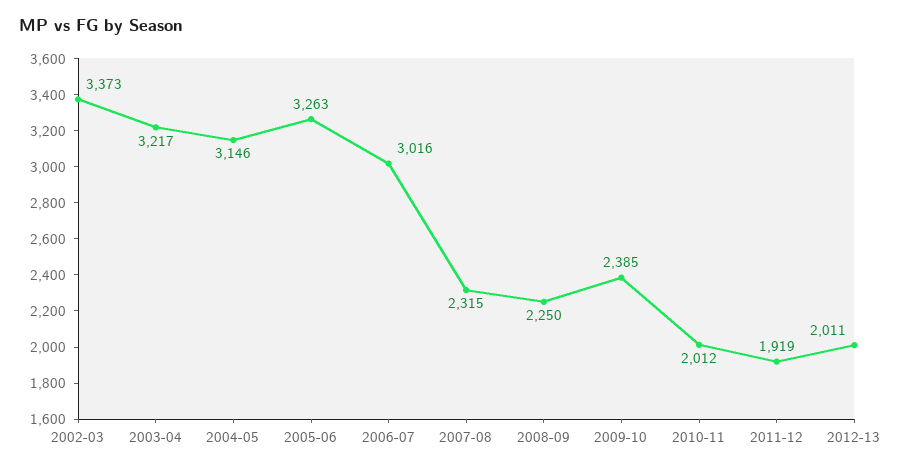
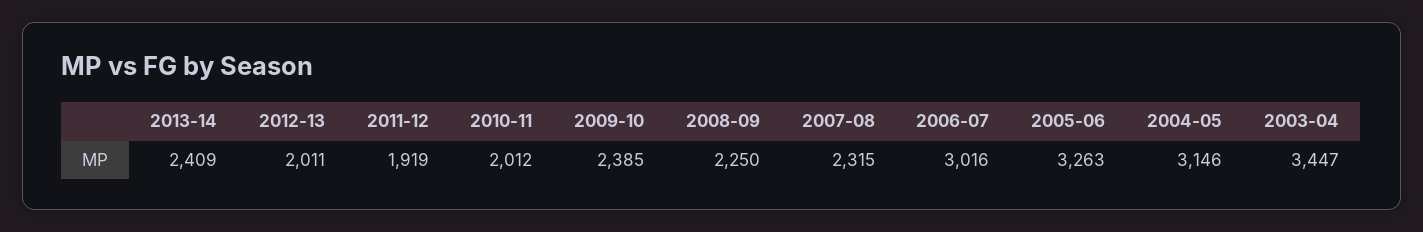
2002-03: 3373 -> none
2003-04: 3217 -> 3447
2013-14: none -> 2409

